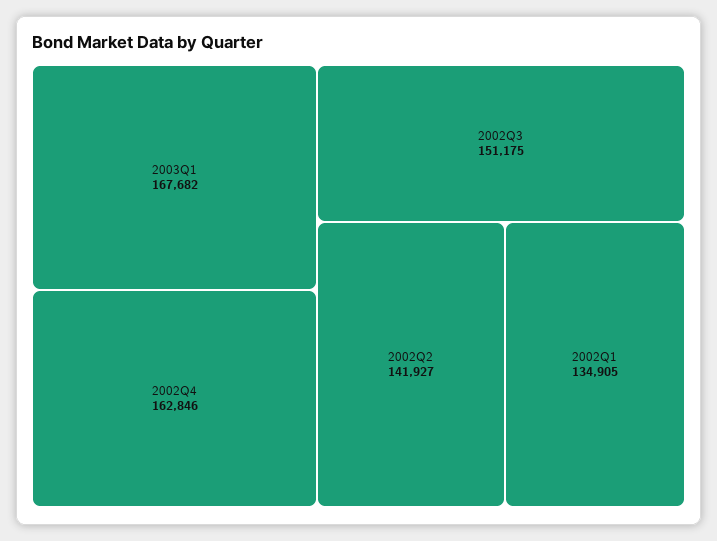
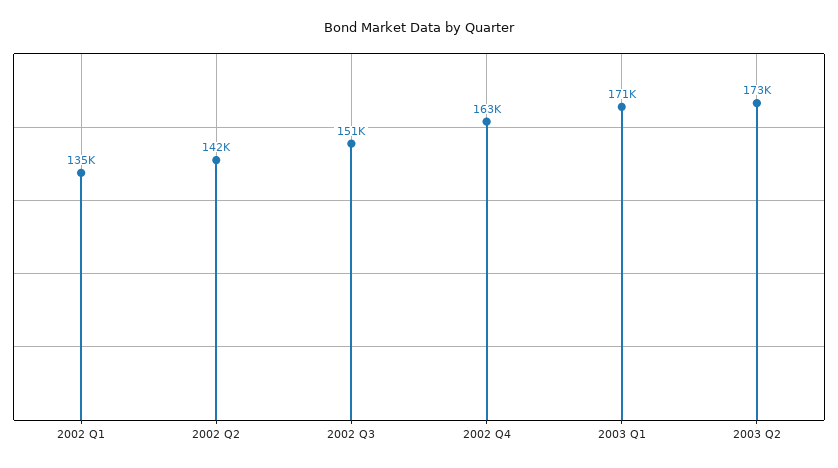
2003Q1: 167682 -> 171000
2003 Q2: none -> 173000

